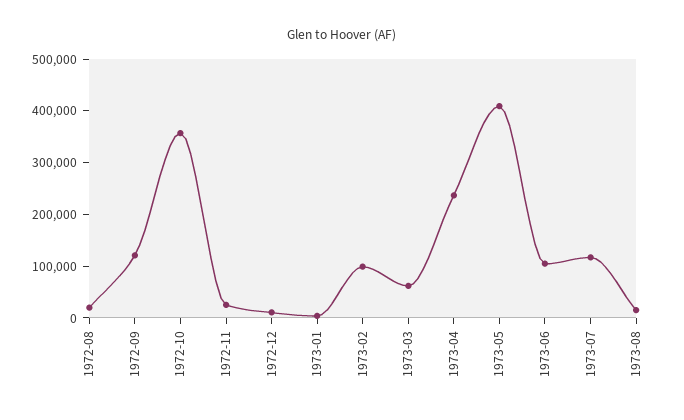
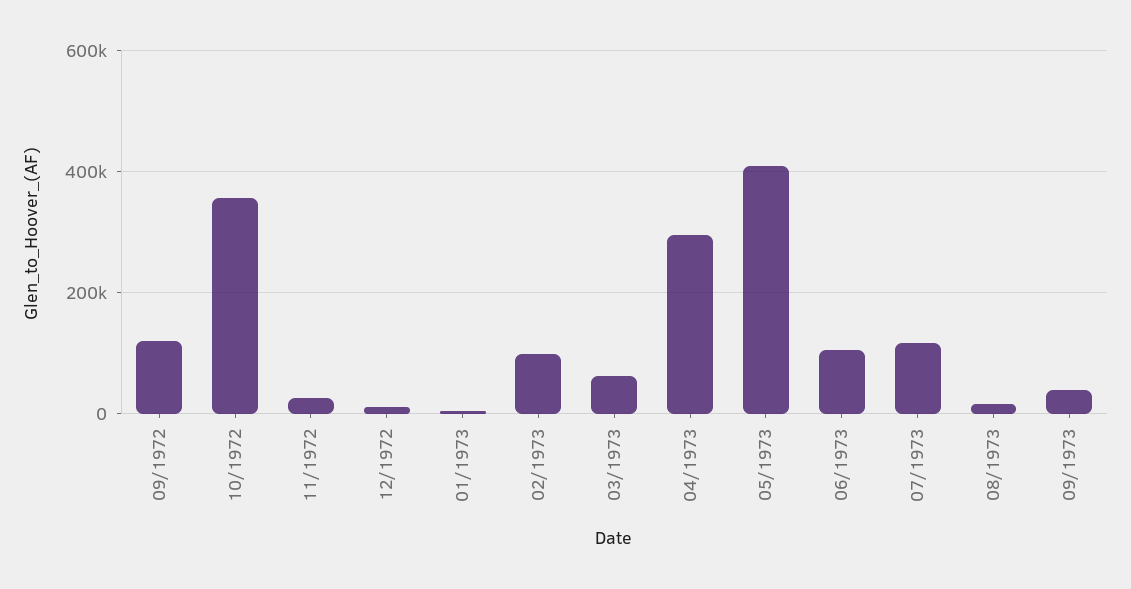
1972-08: 20000 -> none
1973-04: 240000 -> 300000
09/1973: none -> 40000

